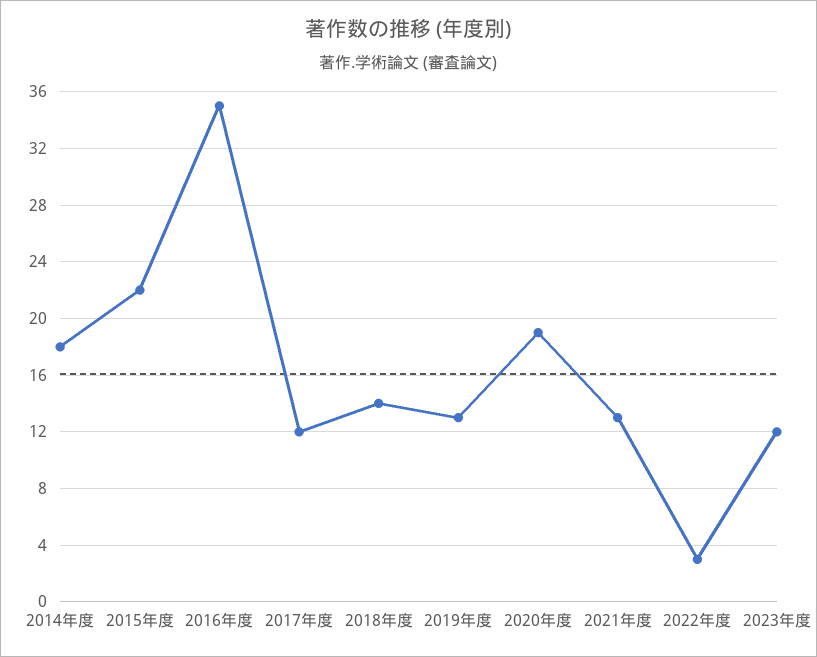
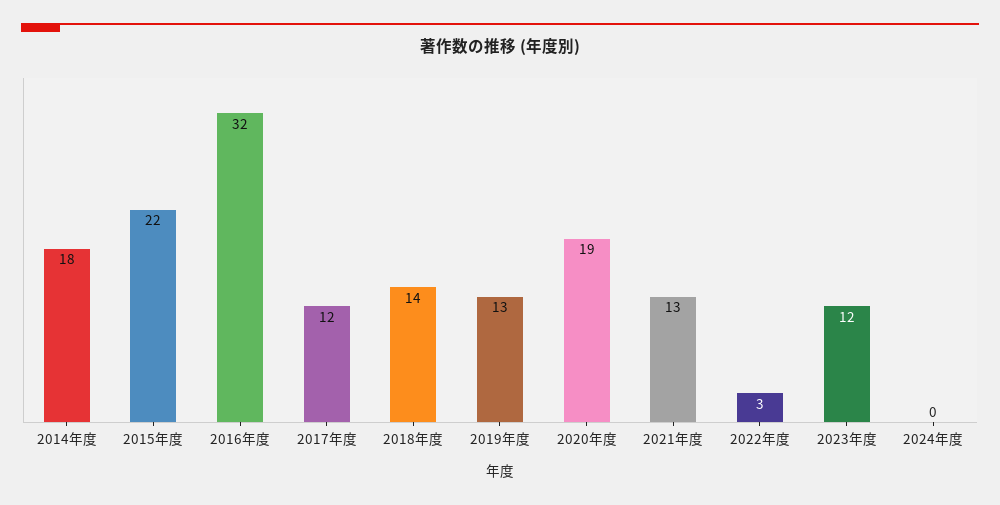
2016年度: 35 -> 32
2024年度: none -> 0

